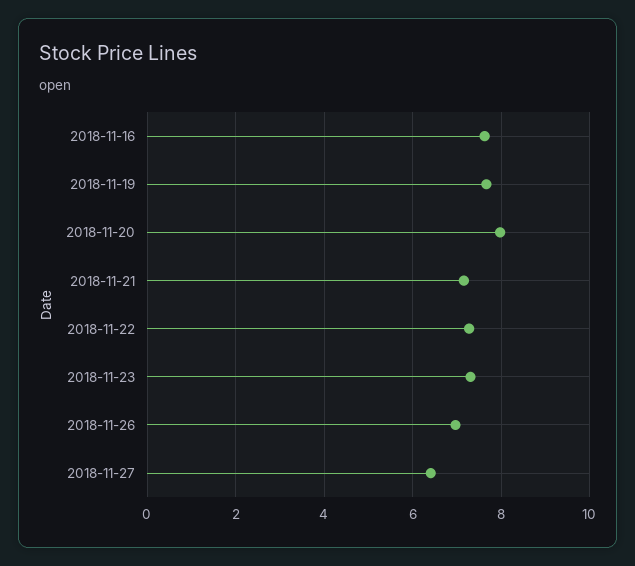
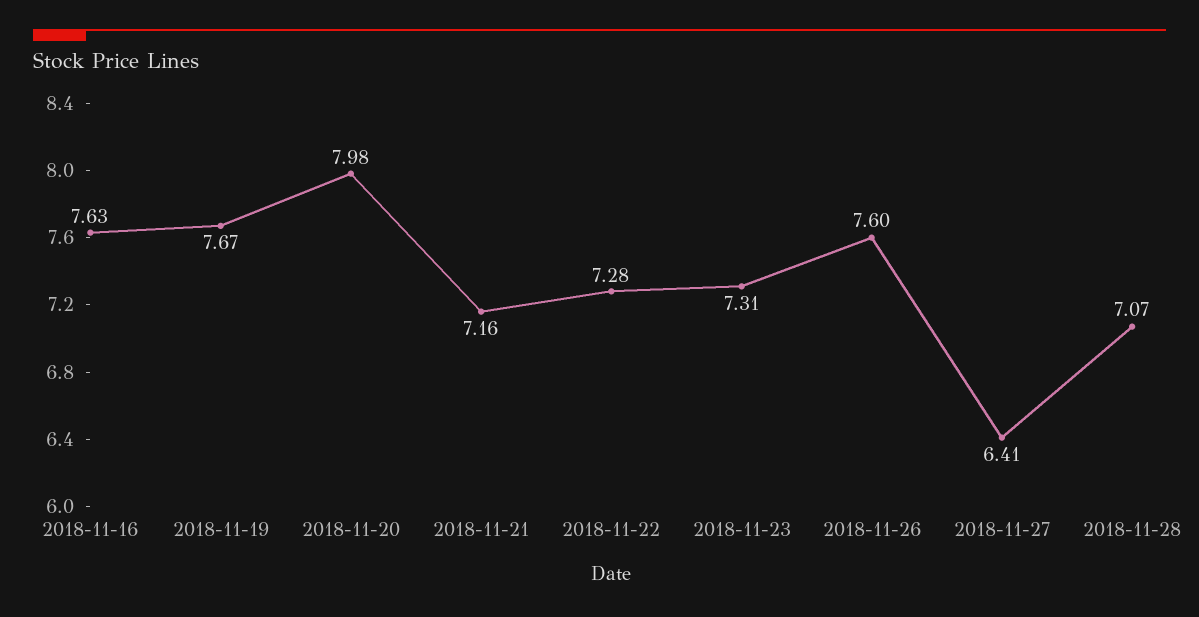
2018-11-26: 7 -> 7.6
2018-11-28: none -> 7.07

